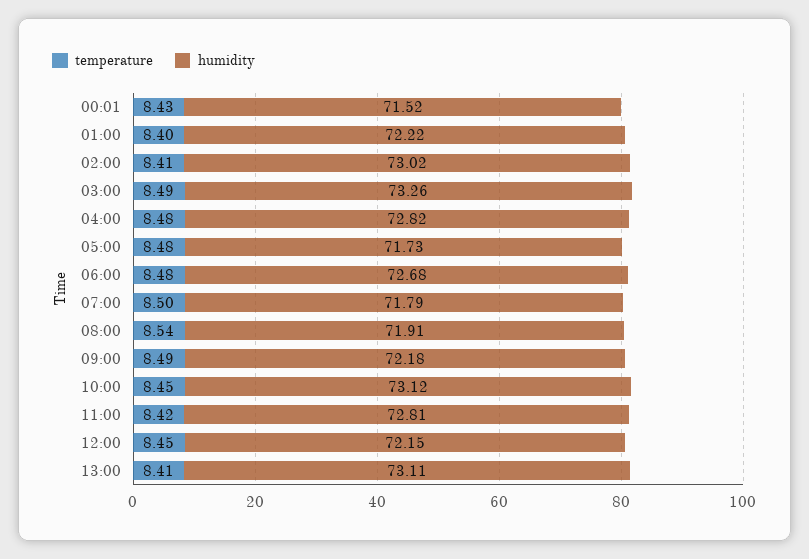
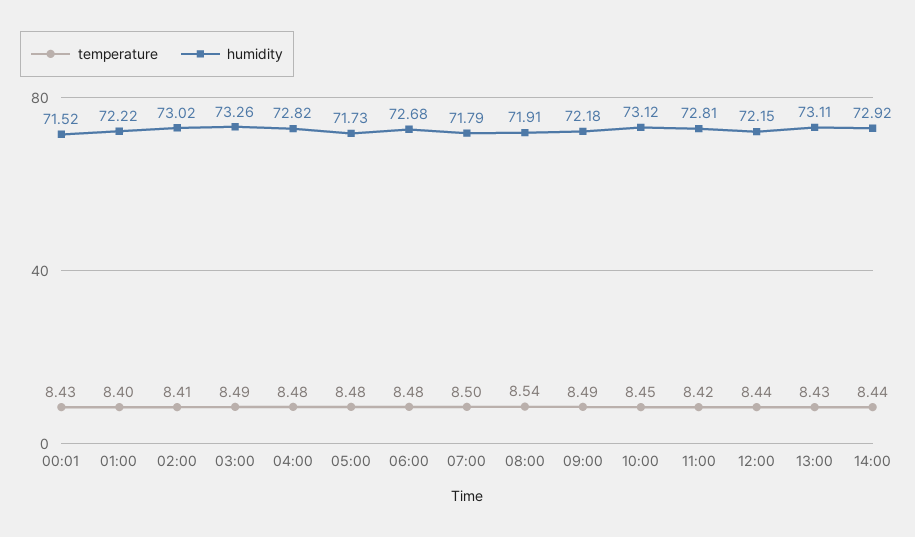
temperature, 12:00: 8.45 -> 8.44
temperature, 13:00: 8.41 -> 8.43
temperature, 14:00: none -> 8.44
humidity, 14:00: none -> 72.92

